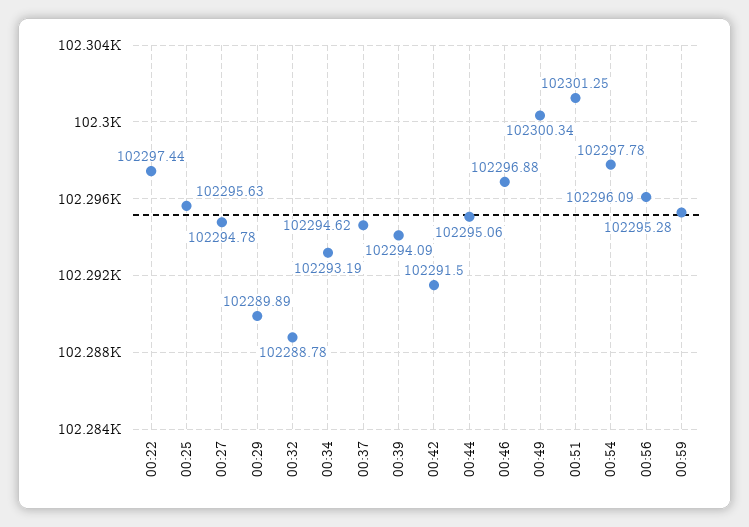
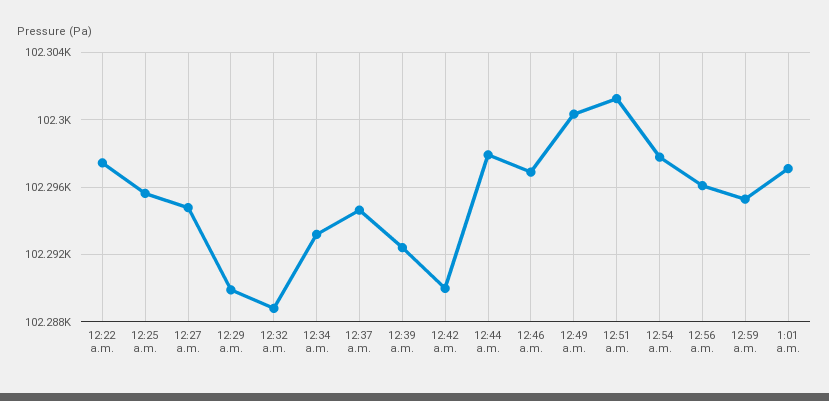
00:39: 102294.09 -> 102292.5
00:42: 102291.5 -> 102290
00:44: 102295.06 -> 102298
1:01 a.m.: none -> 102297

